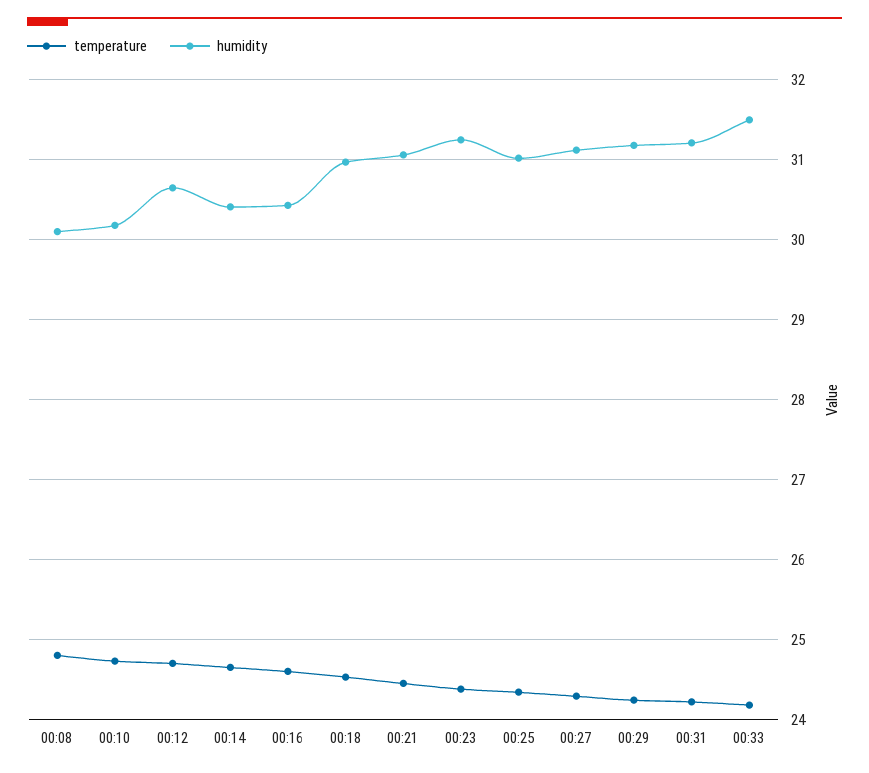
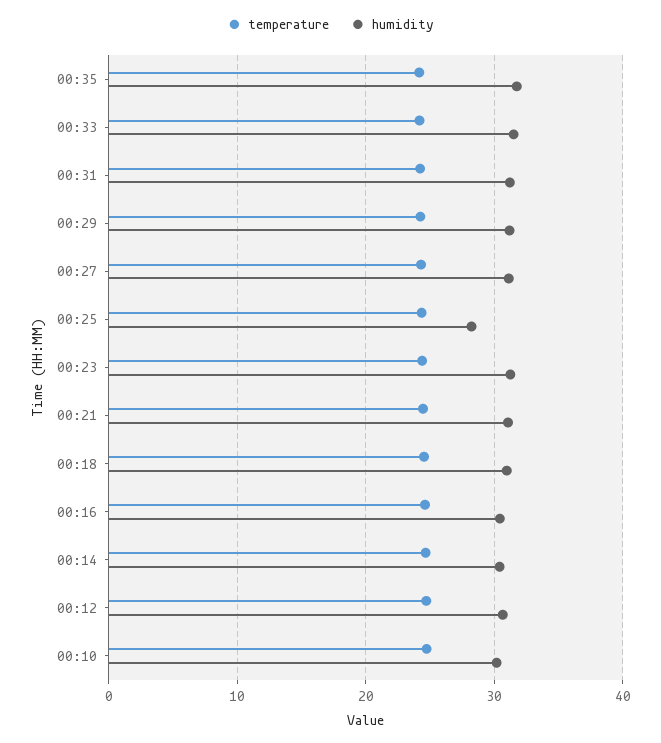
temperature, 00:08: 24.8 -> none
humidity, 00:08: 30.1 -> none
humidity, 00:25: 31 -> 28
temperature, 00:35: none -> 24
humidity, 00:35: none -> 32

